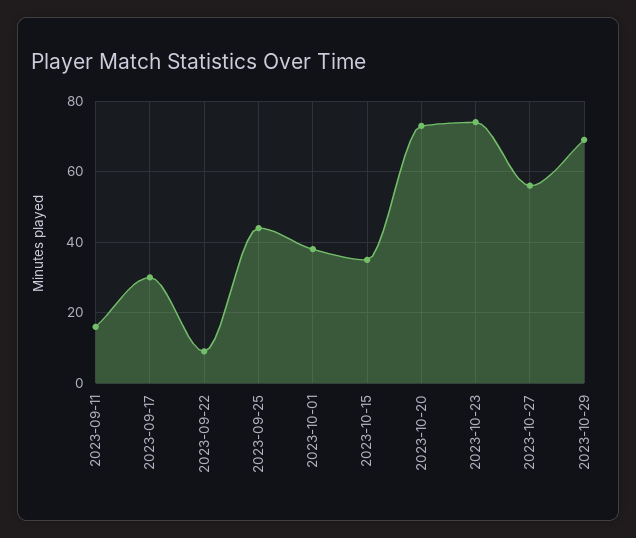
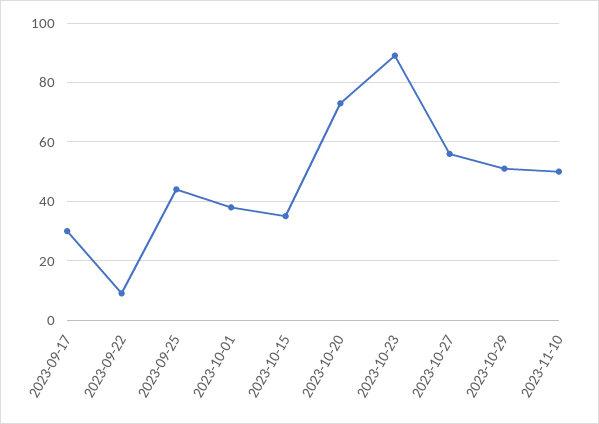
2023-09-11: 15 -> none
2023-10-23: 75 -> 90
2023-10-29: 70 -> 50
2023-11-10: none -> 50

